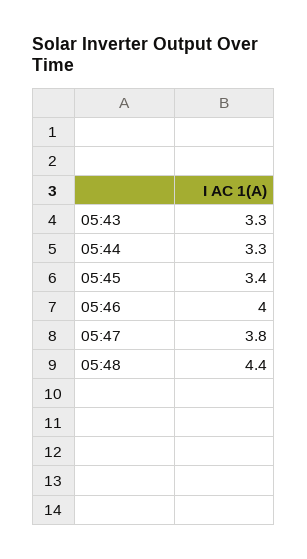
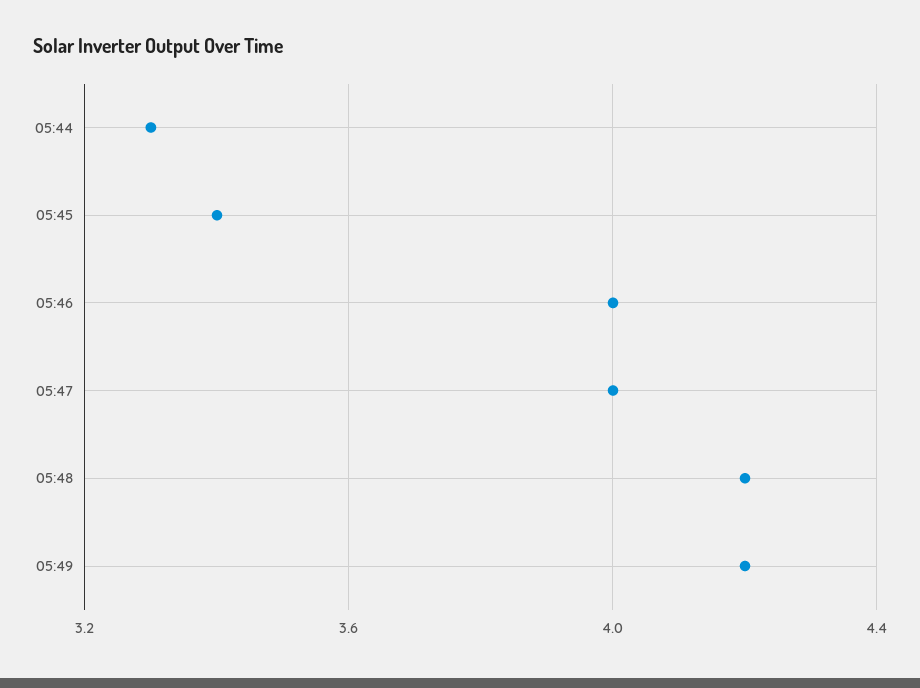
05:43: 3.3 -> none
05:47: 3.8 -> 4
05:48: 4.4 -> 4.2
05:49: none -> 4.2

